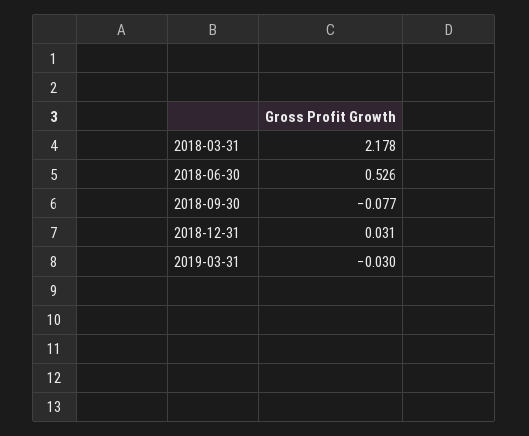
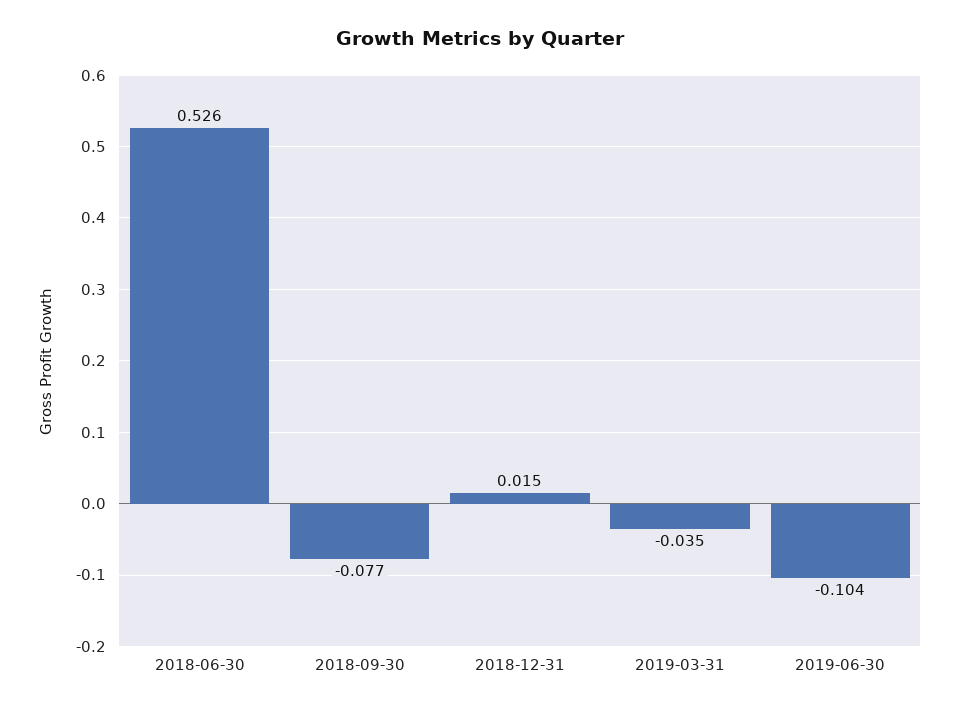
2018-03-31: 2.178 -> none
2018-12-31: 0.031 -> 0.015
2019-03-31: -0.03 -> -0.035
2019-06-30: none -> -0.104

